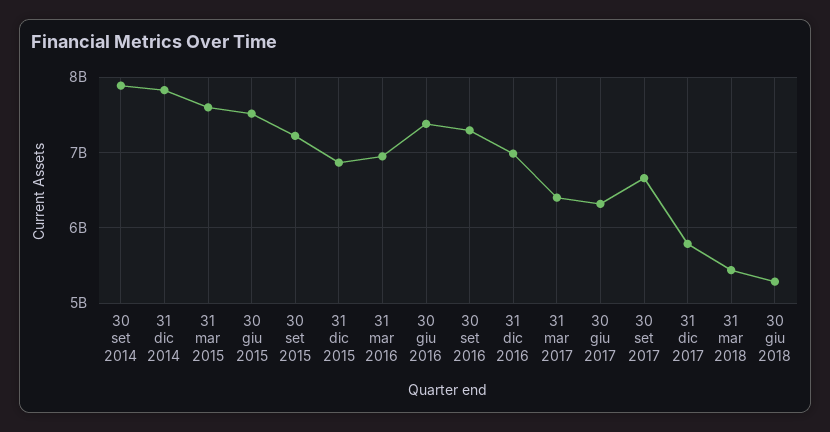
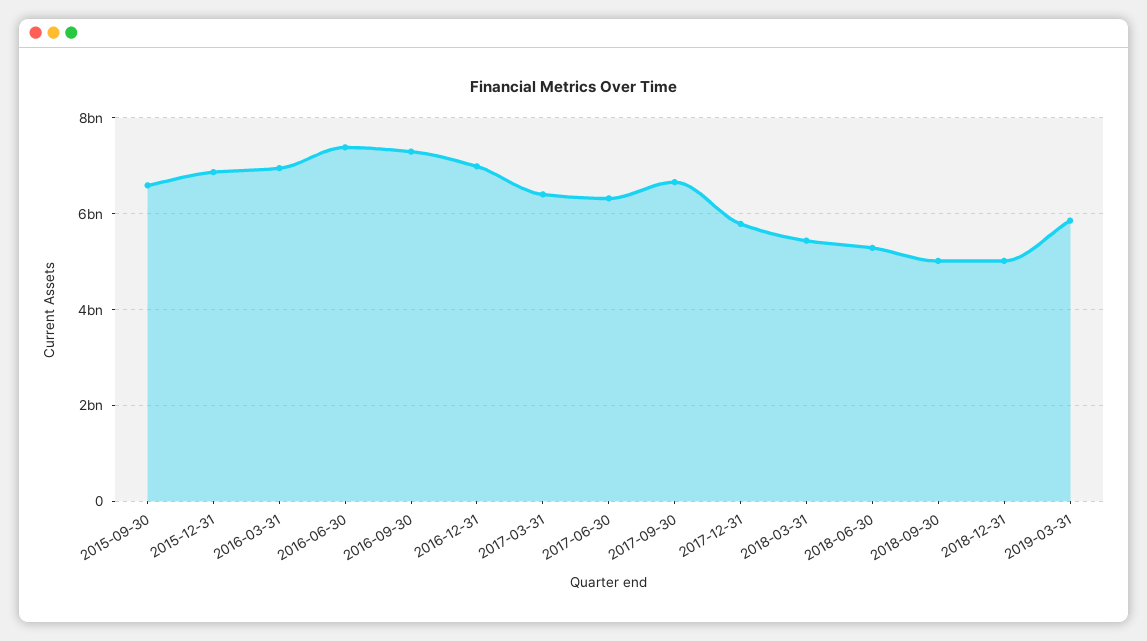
30 set 2014: 7900000000 -> none
31 dic 2014: 7800000000 -> none
31 mar 2015: 7600000000 -> none
30 giu 2015: 7500000000 -> none
30 set 2015: 7200000000 -> 6600000000
2018-09-30: none -> 5000000000
2018-12-31: none -> 5000000000
2019-03-31: none -> 5800000000

